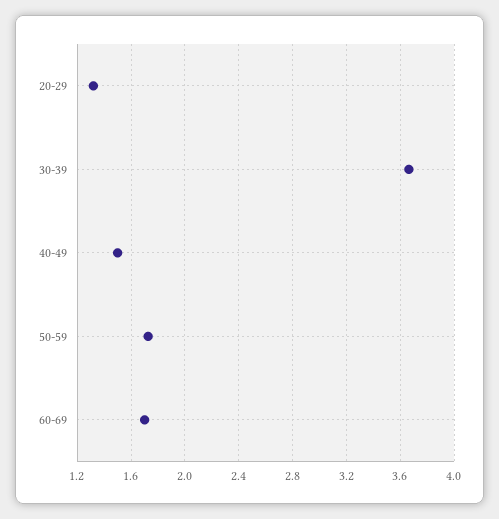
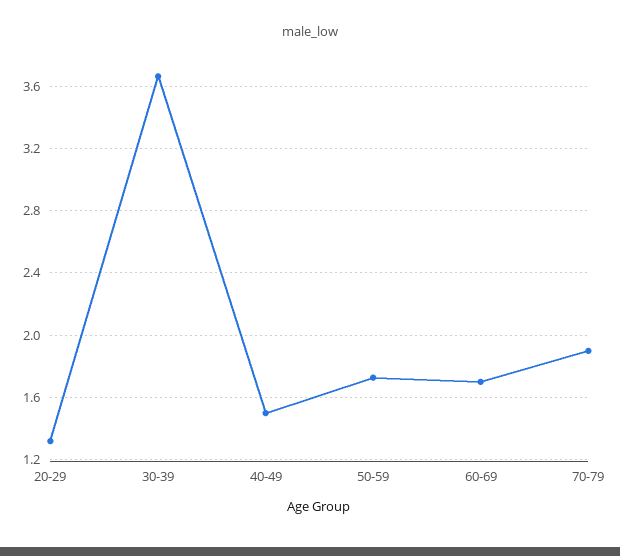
70-79: none -> 1.9

